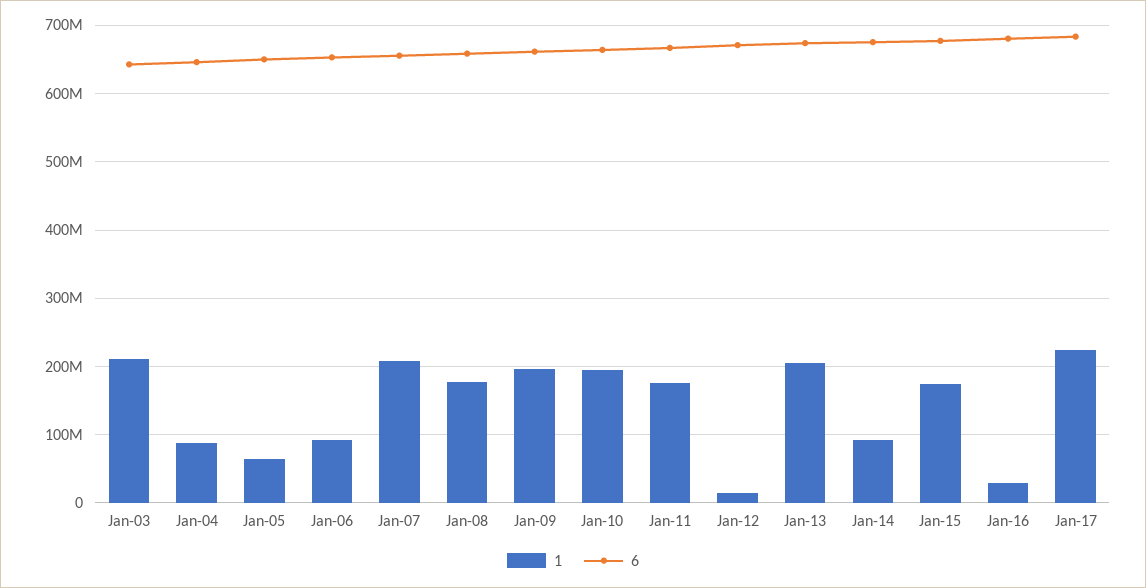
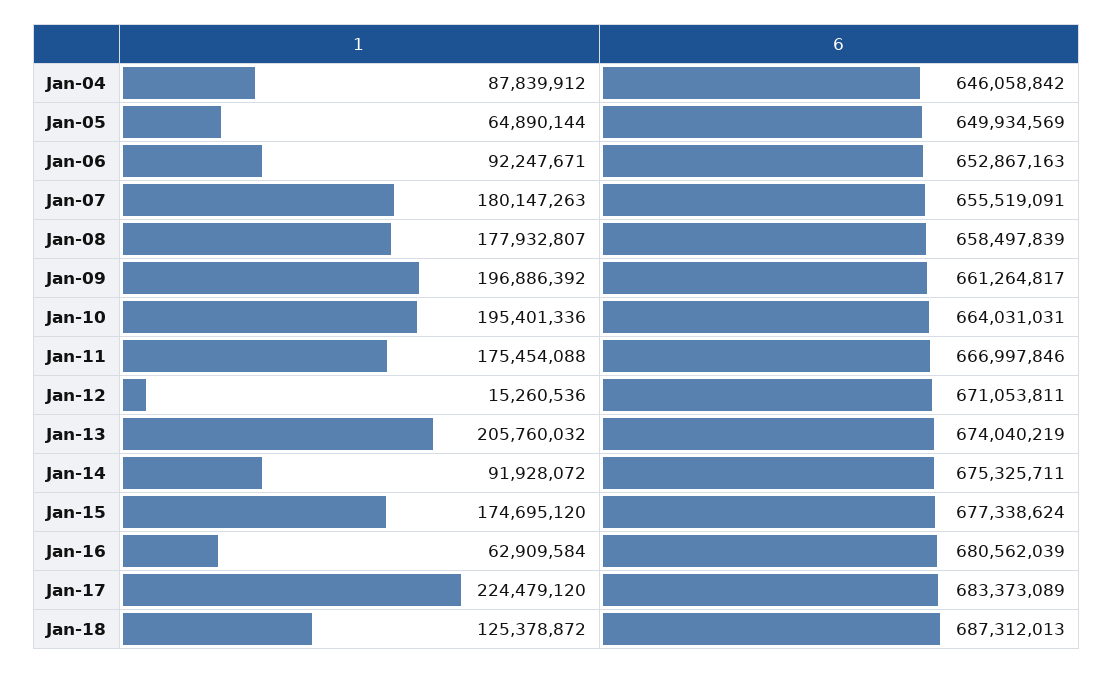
1, Jan-03: 210000000 -> none
6, Jan-03: 640000000 -> none
1, Jan-07: 210000000 -> 180147263
1, Jan-16: 30000000 -> 62909584
1, Jan-18: none -> 125378872
6, Jan-18: none -> 687312013

